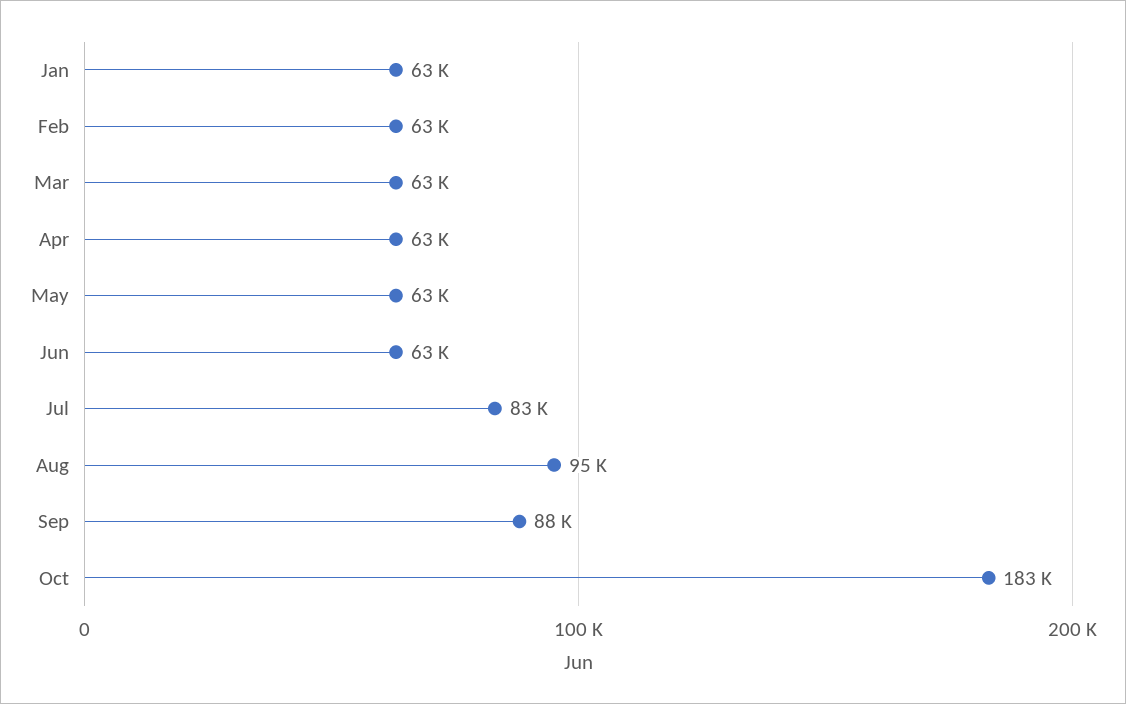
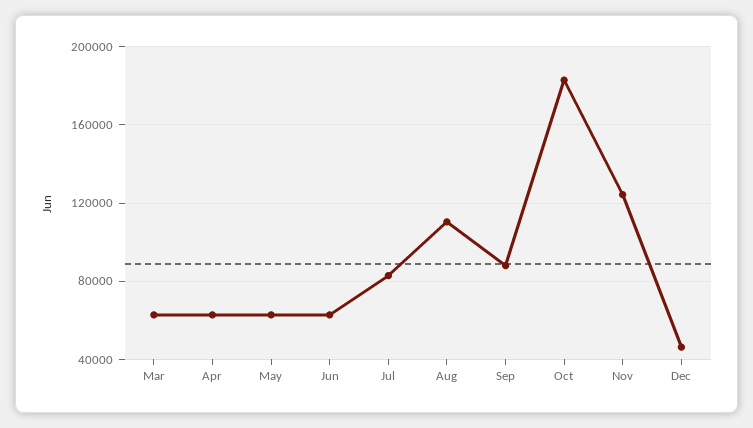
Jan: 63000 -> none
Feb: 63000 -> none
Aug: 95000 -> 110000
Nov: none -> 125000
Dec: none -> 45000

